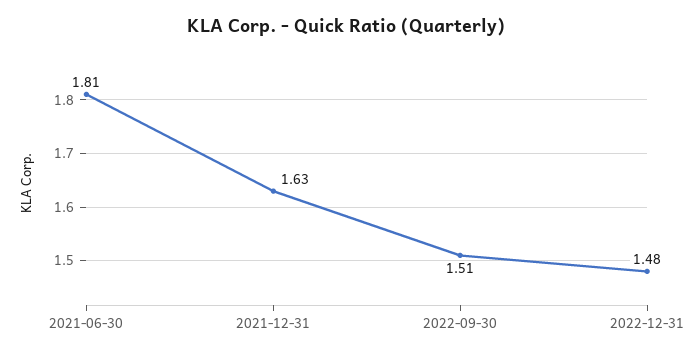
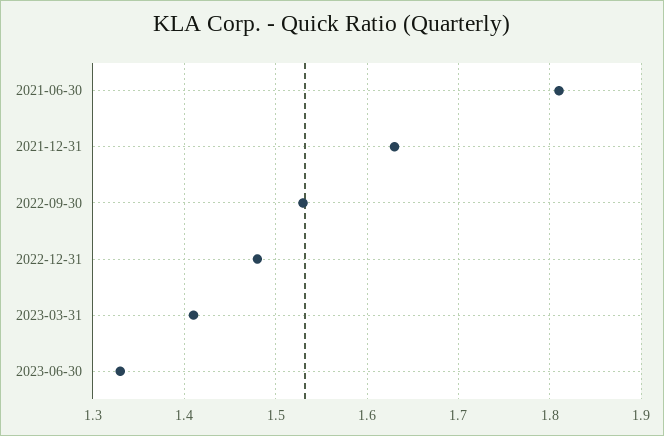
2022-09-30: 1.51 -> 1.53
2023-03-31: none -> 1.41
2023-06-30: none -> 1.33

